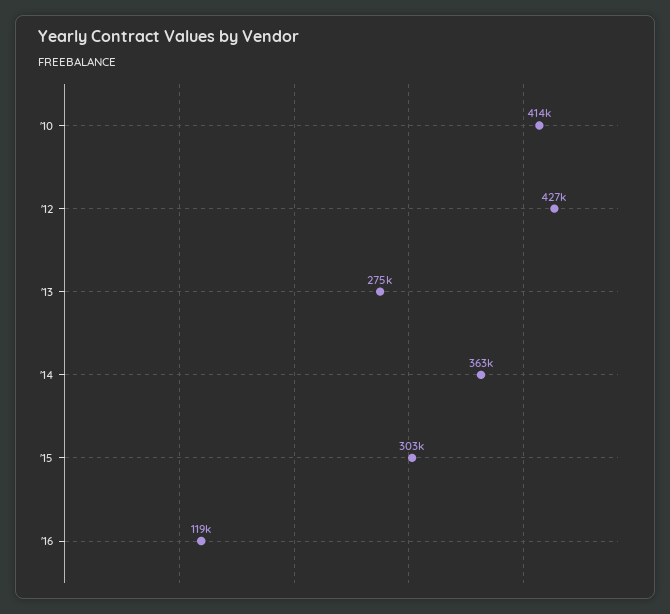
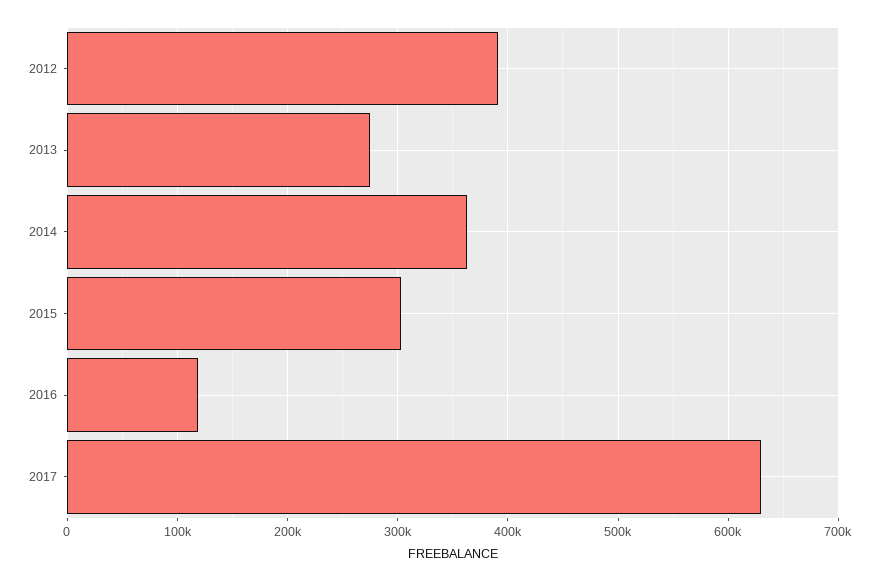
'10: 414000 -> none
'12: 427000 -> 390000
2017: none -> 630000

